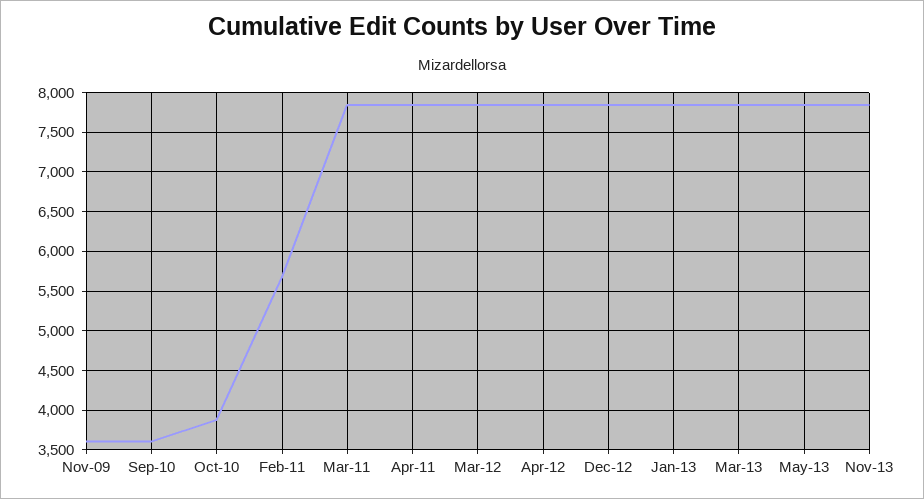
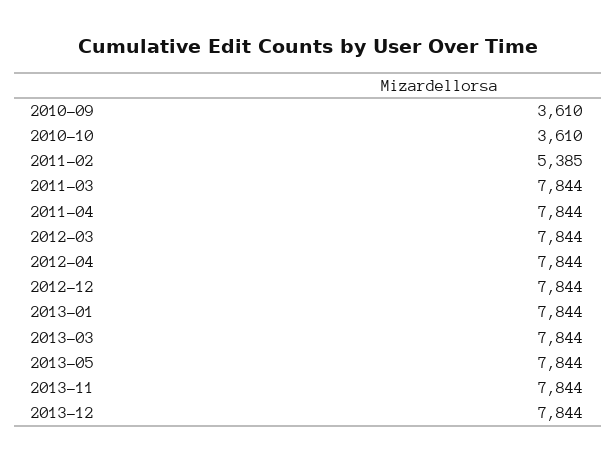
Nov-09: 3600 -> none
Oct-10: 3900 -> 3610
Feb-11: 5700 -> 5385
2013-12: none -> 7844

